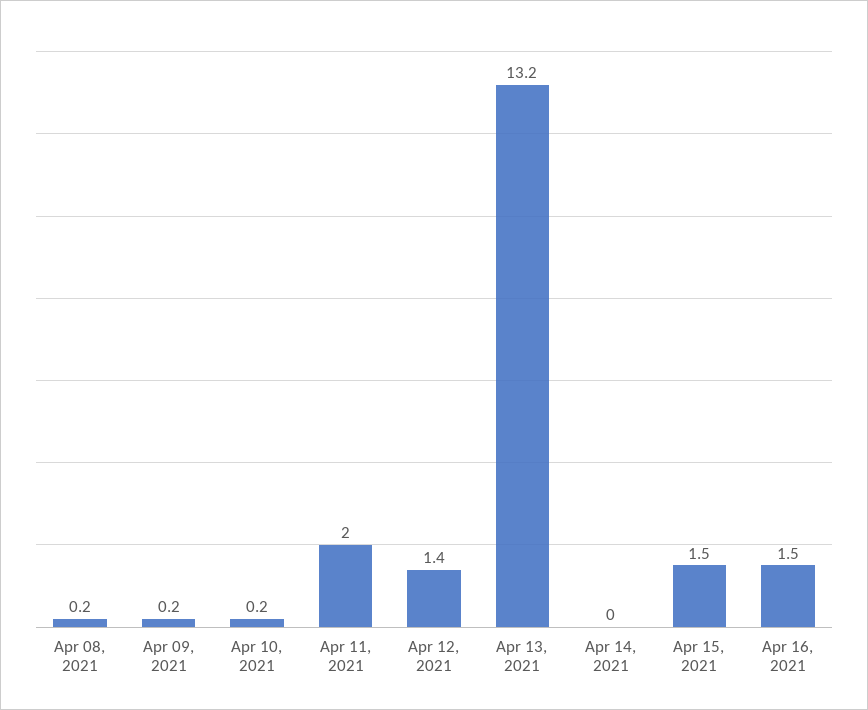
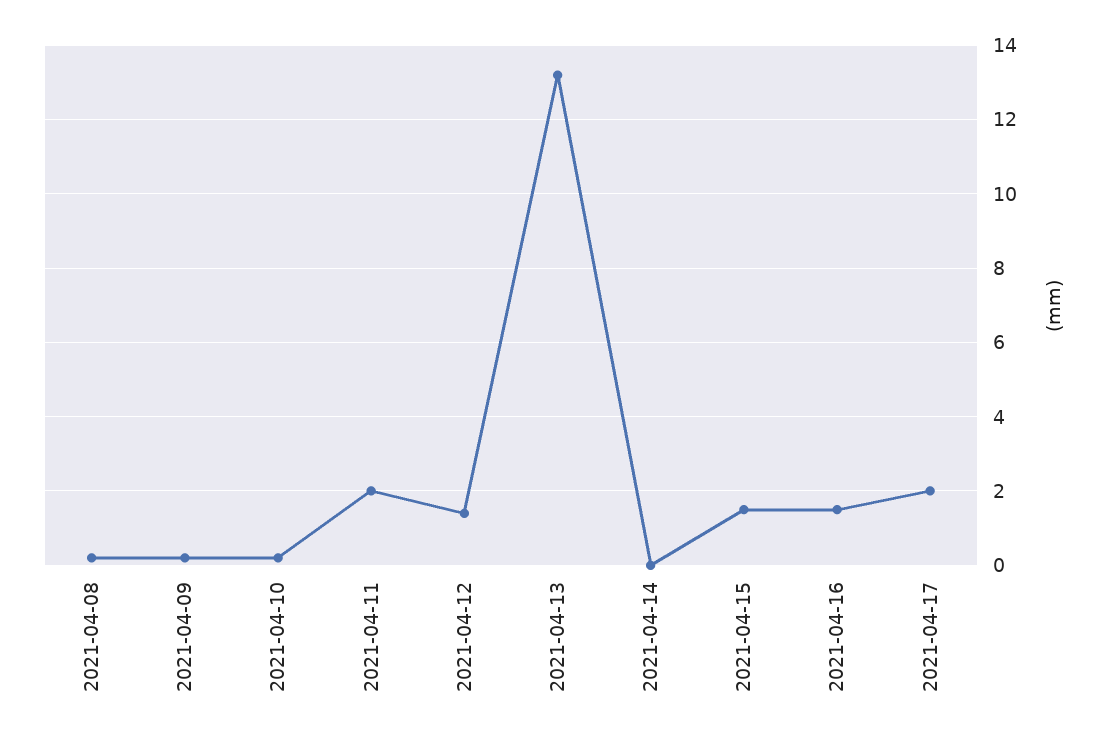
2021-04-17: none -> 2

